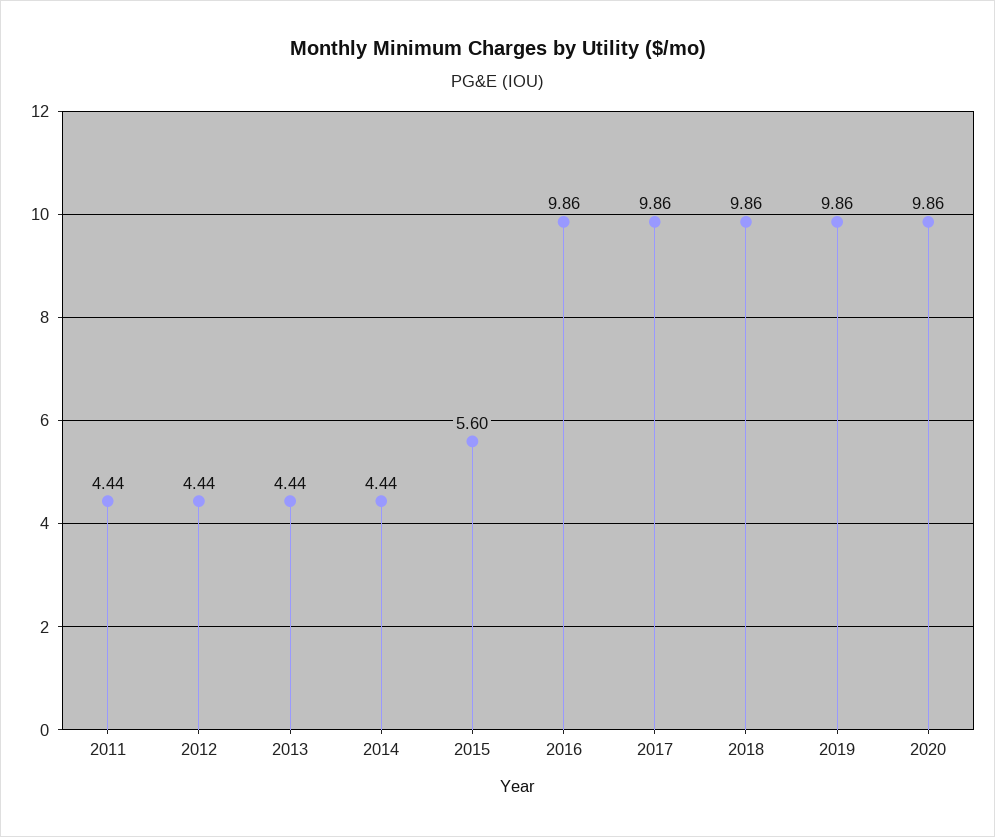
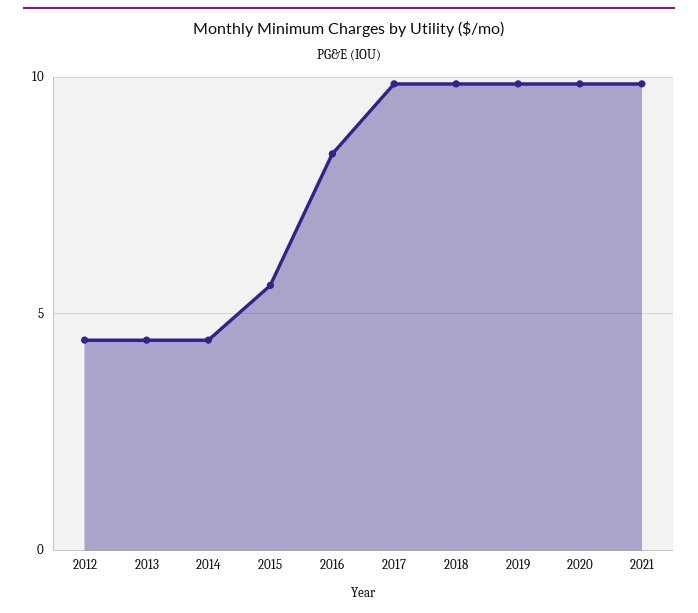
2011: 4.44 -> none
2016: 9.86 -> 8.5
2021: none -> 10

